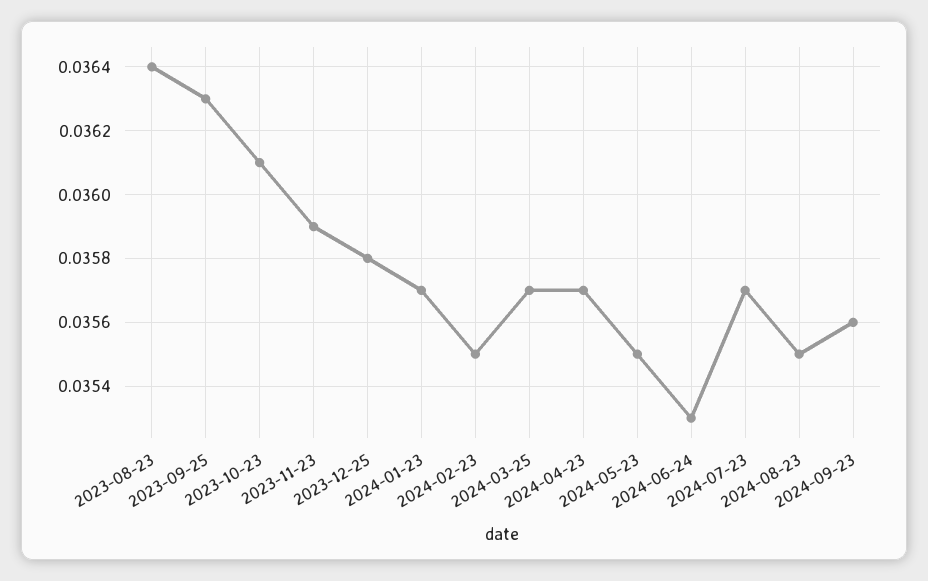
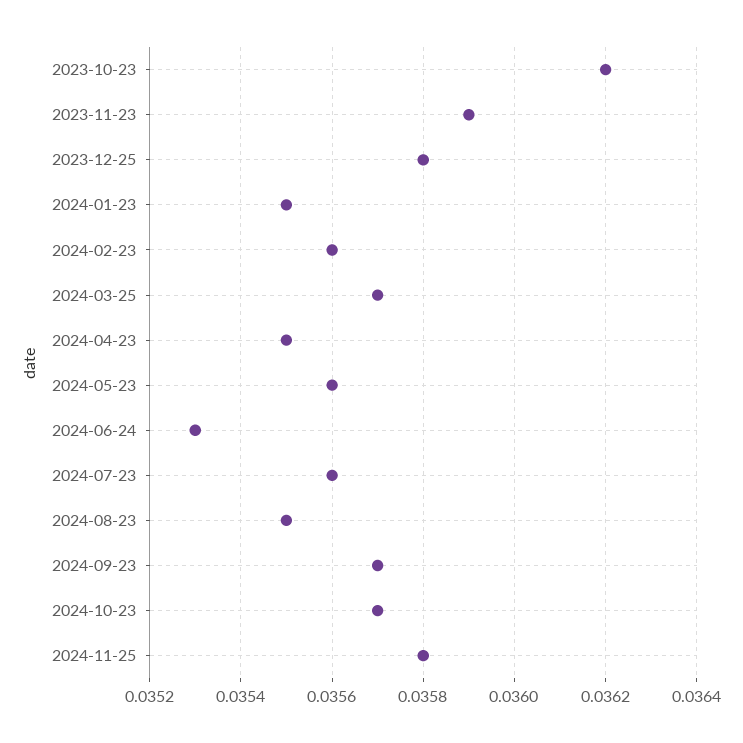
2023-08-23: 0.0364 -> none
2023-09-25: 0.0363 -> none
2023-10-23: 0.0361 -> 0.0362
2024-01-23: 0.0357 -> 0.0355
2024-02-23: 0.0355 -> 0.0356
2024-04-23: 0.0357 -> 0.0355
2024-05-23: 0.0355 -> 0.0356
2024-07-23: 0.0357 -> 0.0356
2024-09-23: 0.0356 -> 0.0357
2024-10-23: none -> 0.0357
2024-11-25: none -> 0.0358

